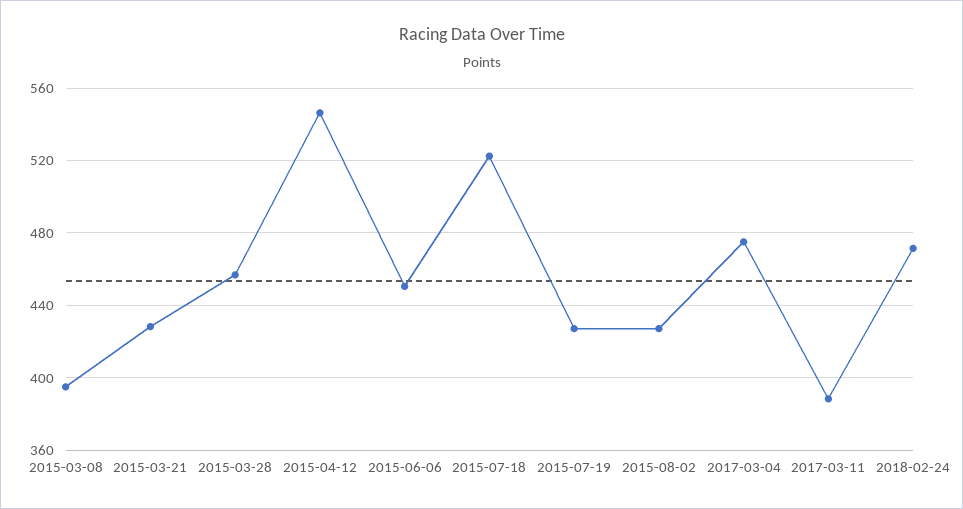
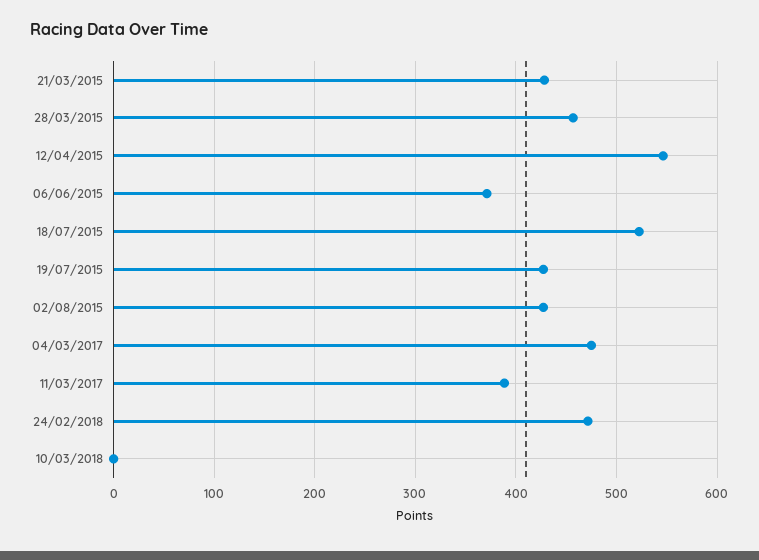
2015-03-08: 395 -> none
2015-06-06: 450 -> 370
10/03/2018: none -> 0

